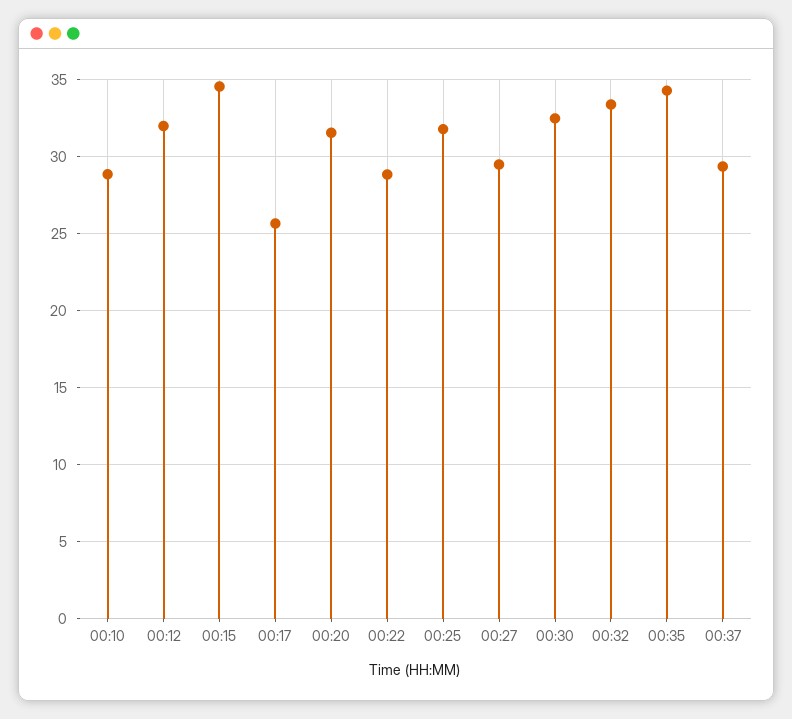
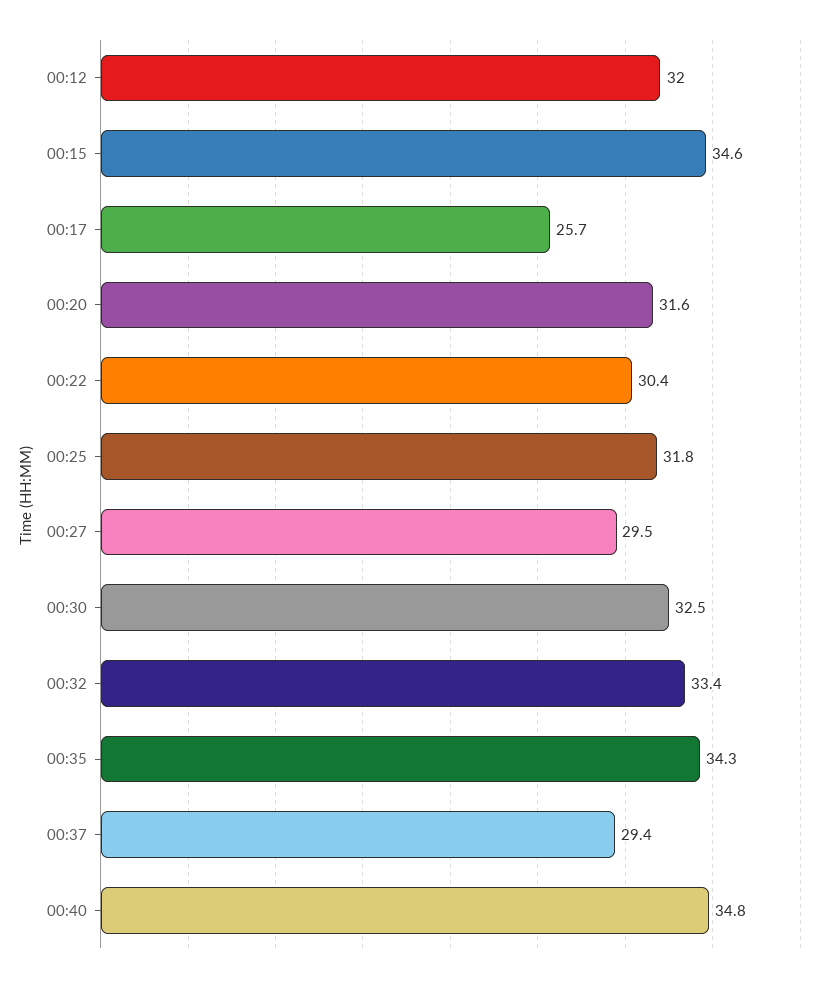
00:10: 29 -> none
00:22: 29 -> 30.4
00:40: none -> 34.8

